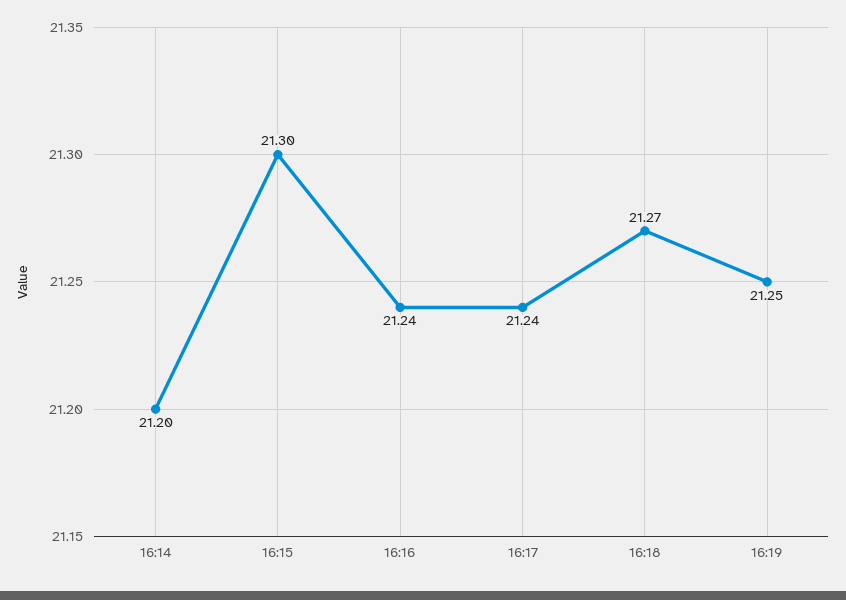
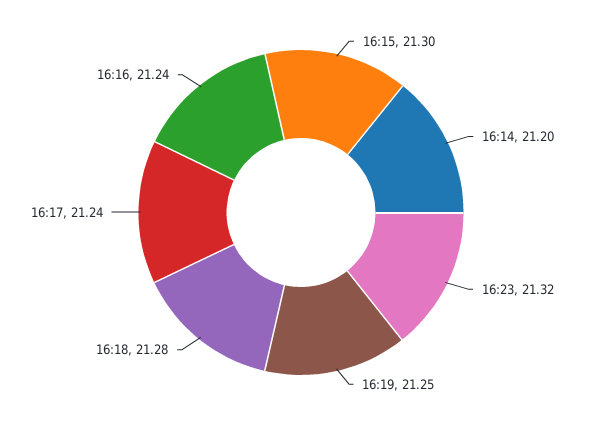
16:18: 21.27 -> 21.28
16:23: none -> 21.32

